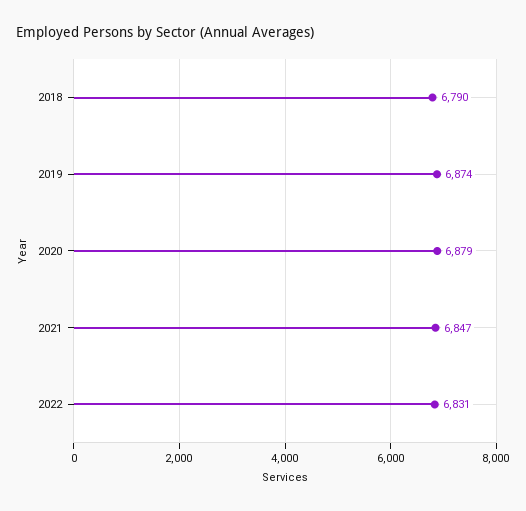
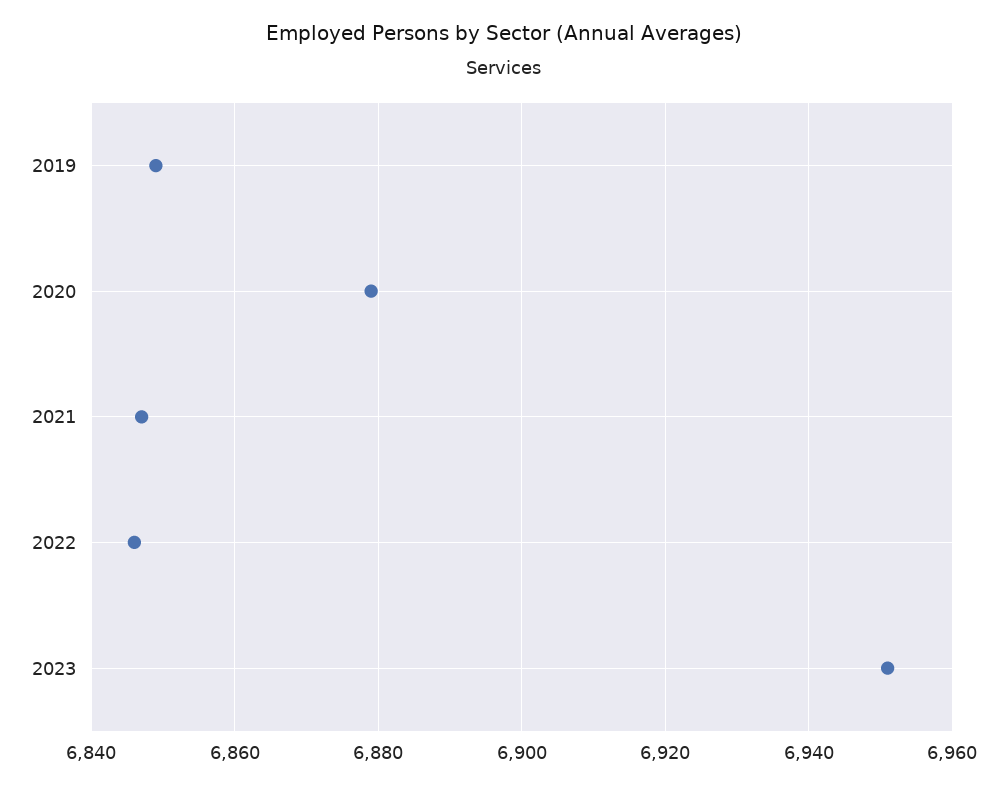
2018: 6790 -> none
2019: 6874 -> 6850
2022: 6831 -> 6845
2023: none -> 6950

